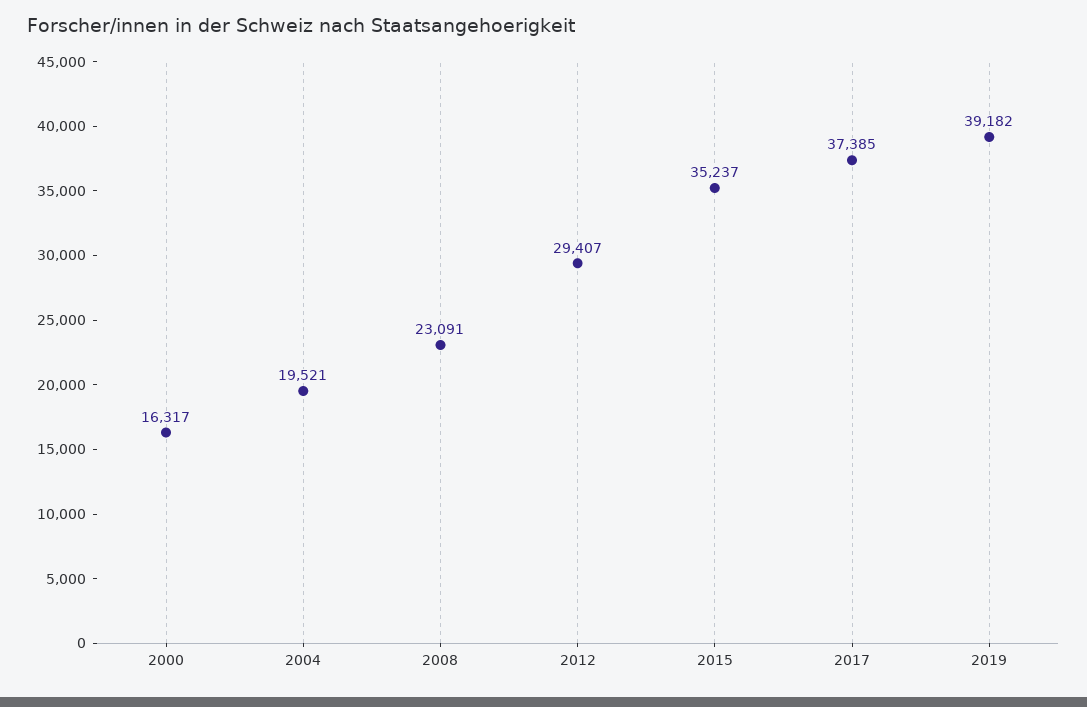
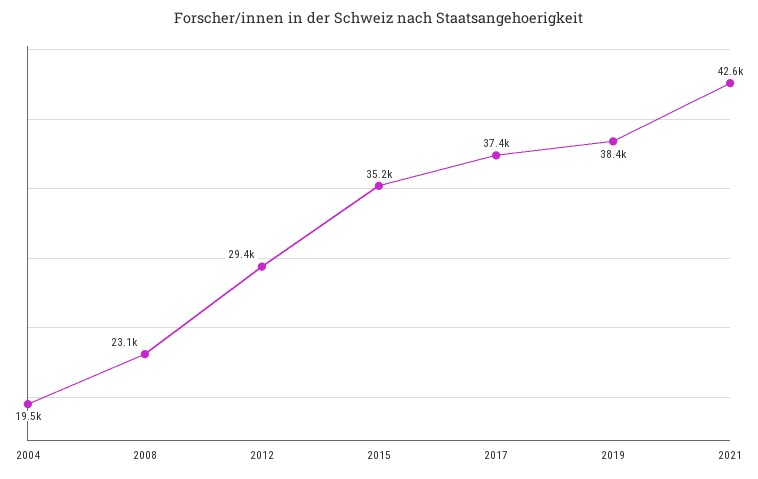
2000: 16317 -> none
2019: 39182 -> 38400
2021: none -> 42600

